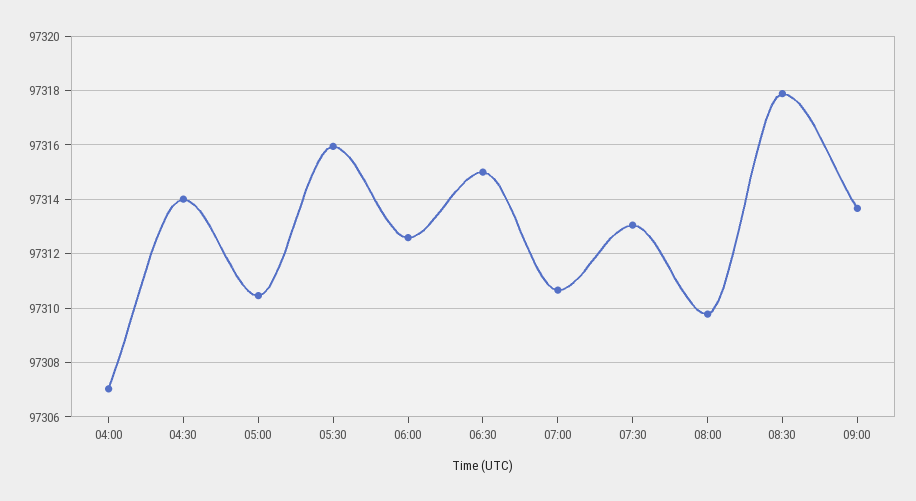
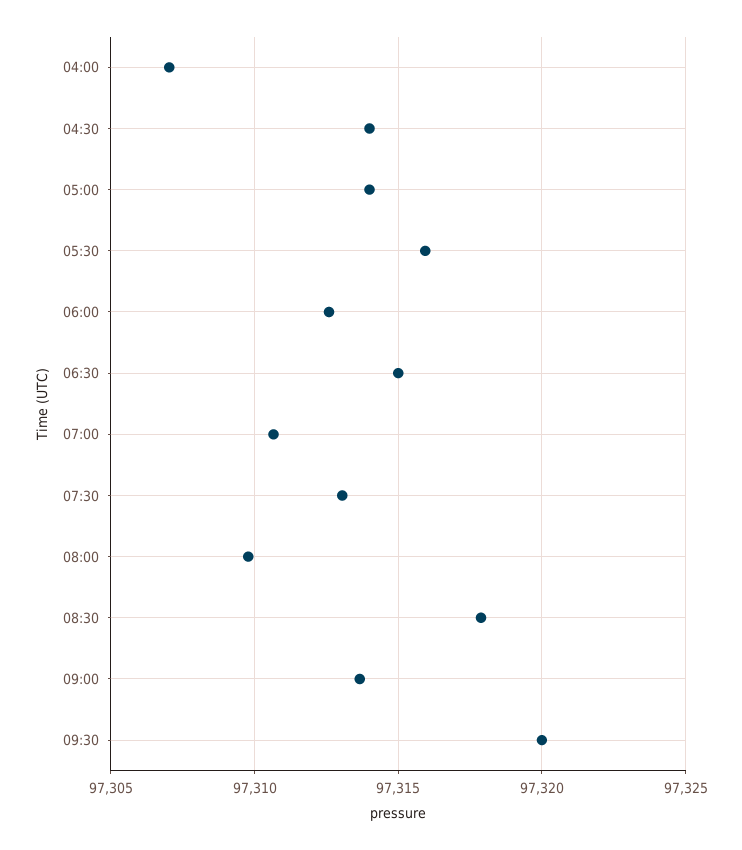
05:00: 97310.5 -> 97314
09:30: none -> 97320

